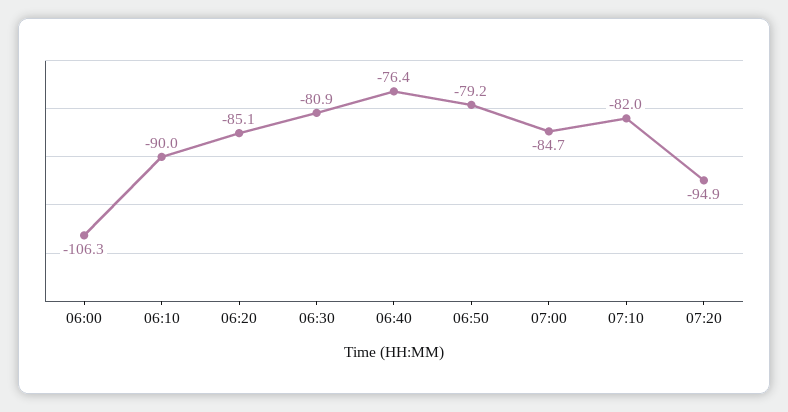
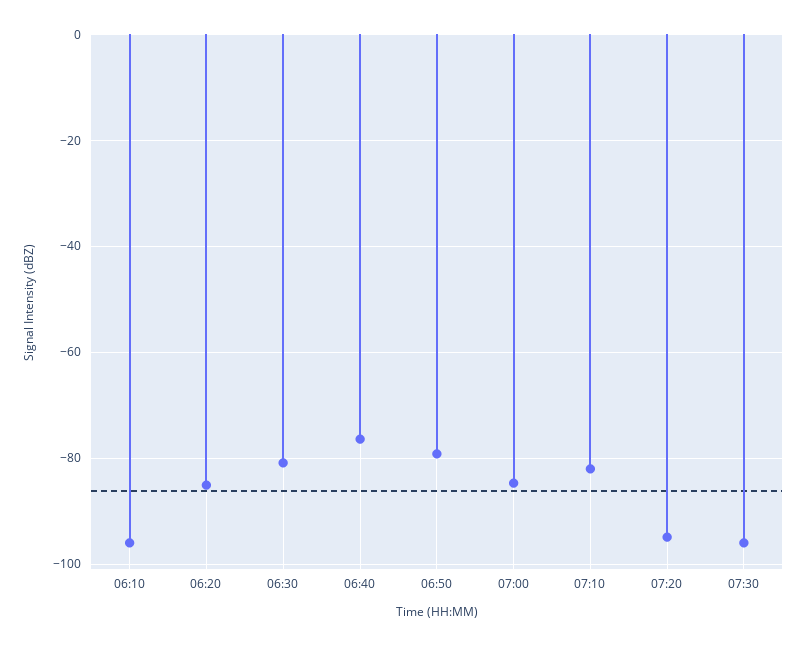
06:00: -106.3 -> none
06:10: -90 -> -96
07:30: none -> -96

